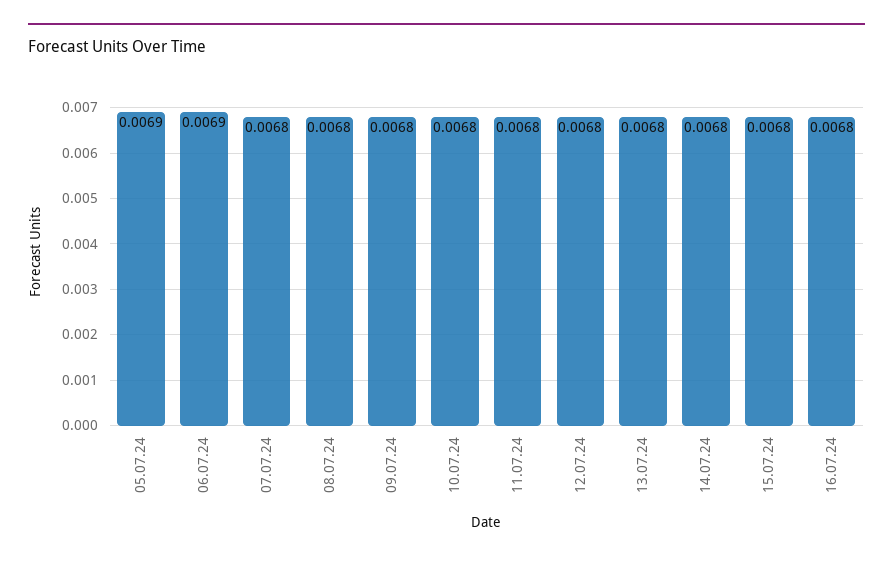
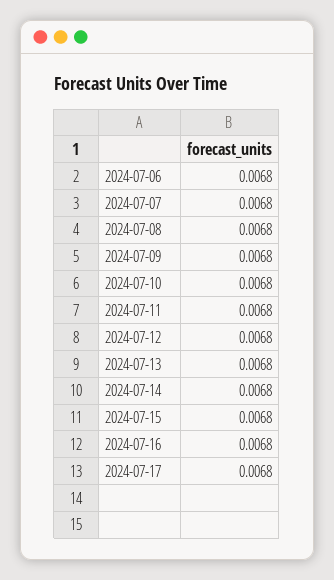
05.07.24: 0.0069 -> none
06.07.24: 0.0069 -> 0.0068
2024-07-17: none -> 0.0068

